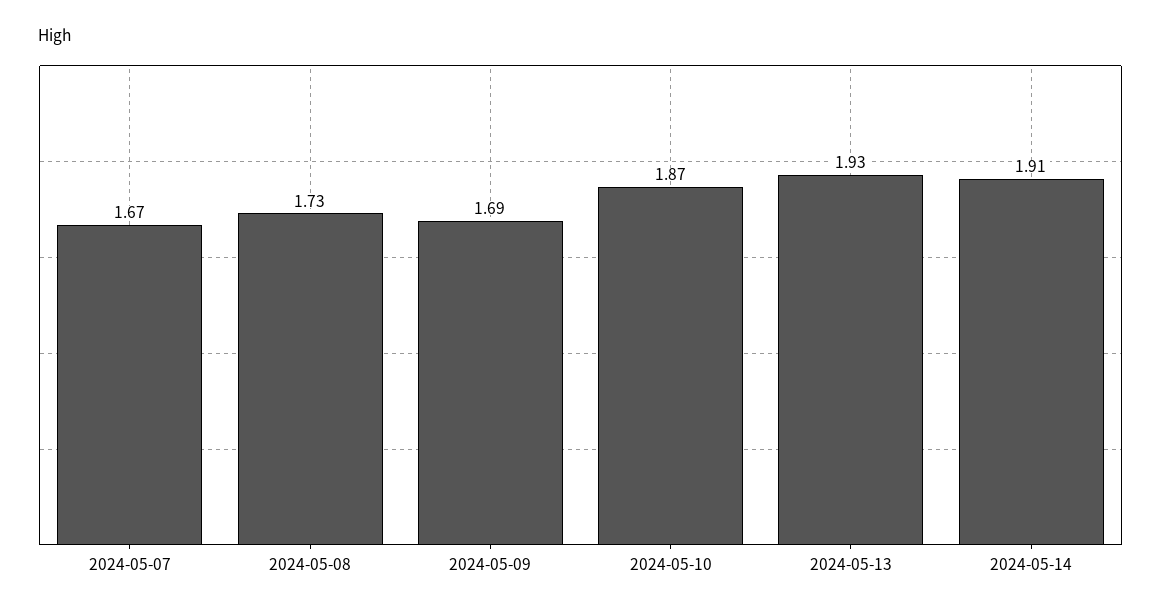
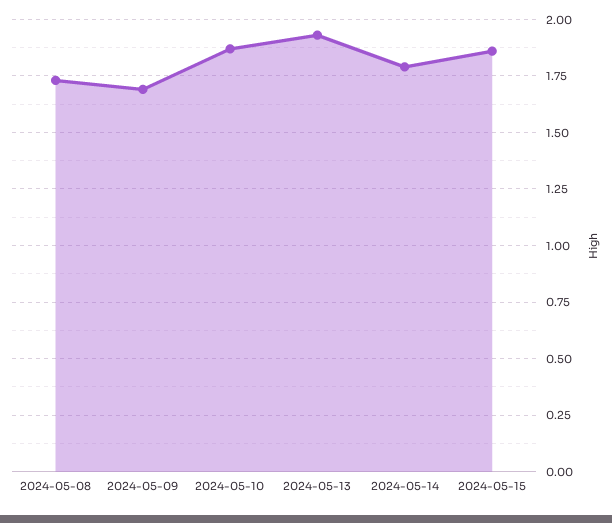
2024-05-07: 1.67 -> none
2024-05-14: 1.91 -> 1.8
2024-05-15: none -> 1.85

